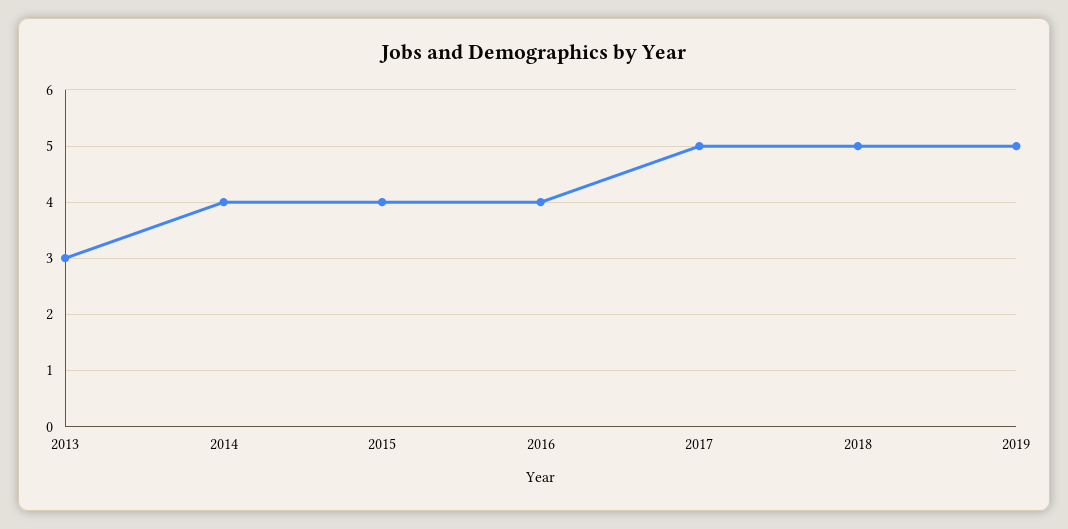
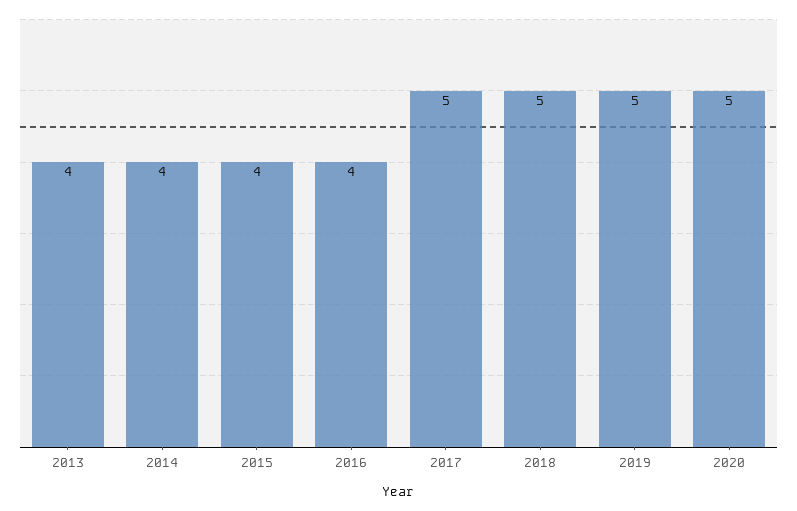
2013: 3 -> 4
2020: none -> 5

